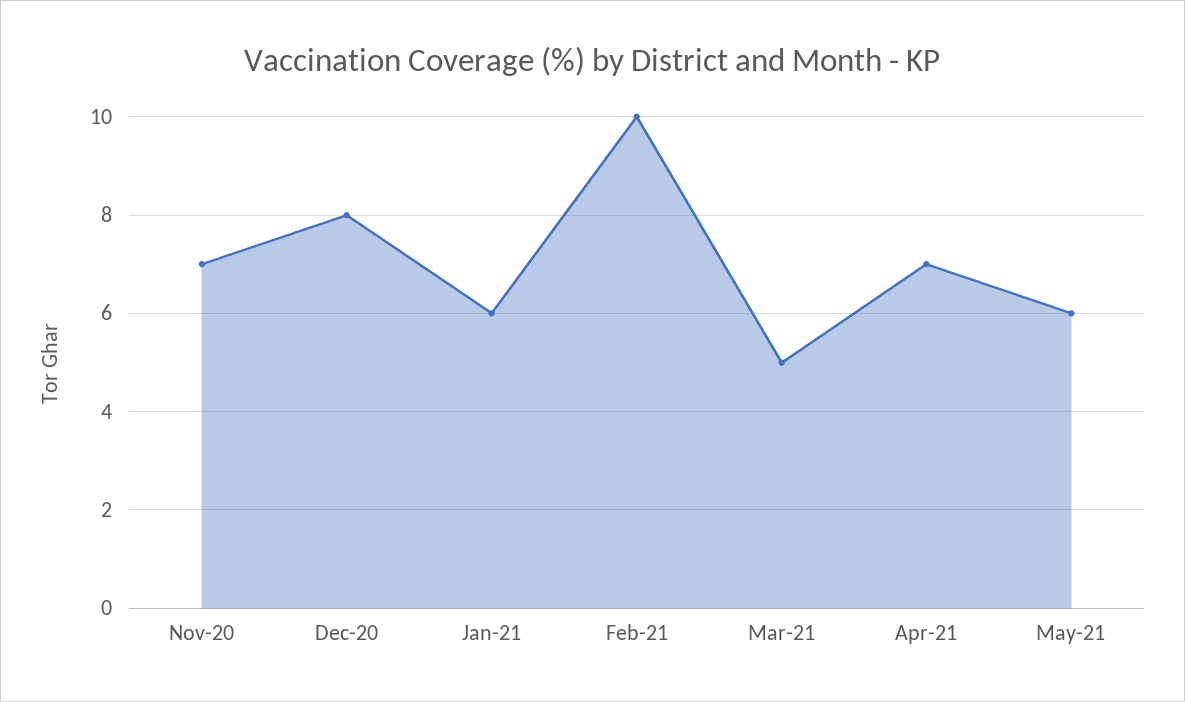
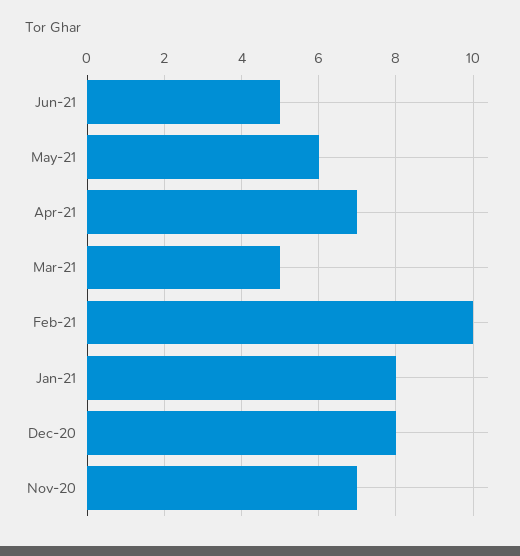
Jan-21: 6 -> 8
Jun-21: none -> 5

